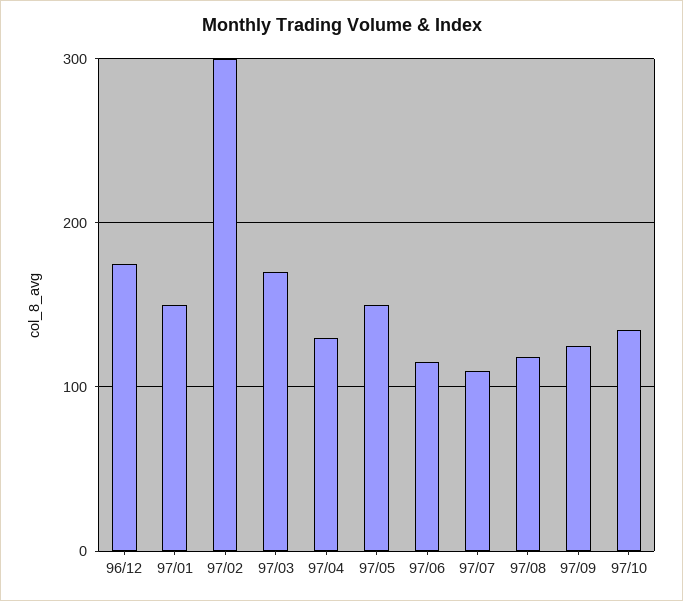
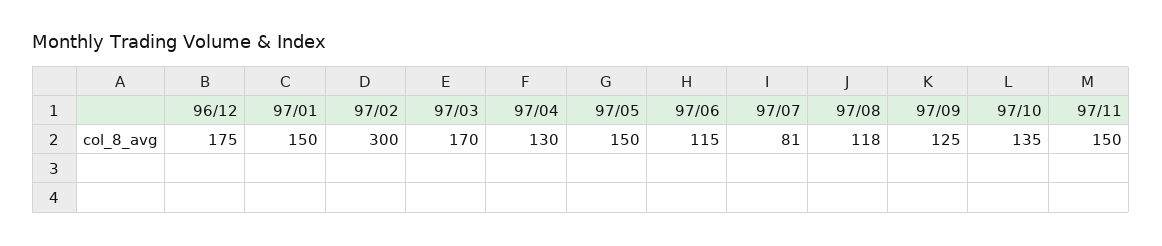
97/07: 110 -> 81
97/11: none -> 150

